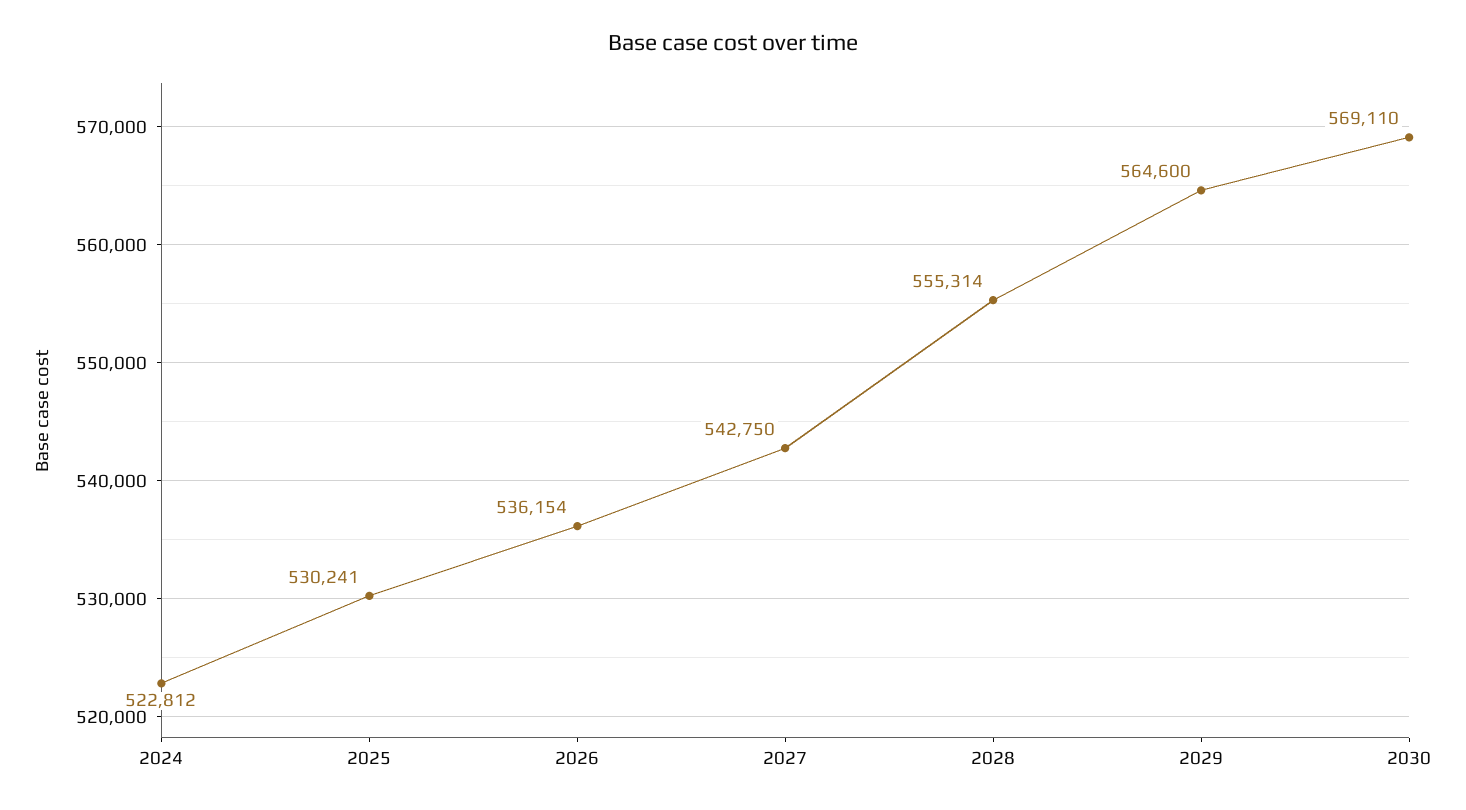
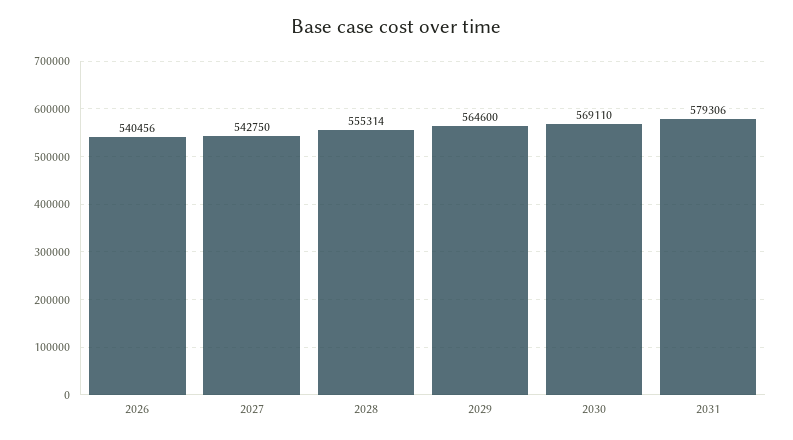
2024: 522812 -> none
2025: 530241 -> none
2026: 536154 -> 540456
2031: none -> 579306

